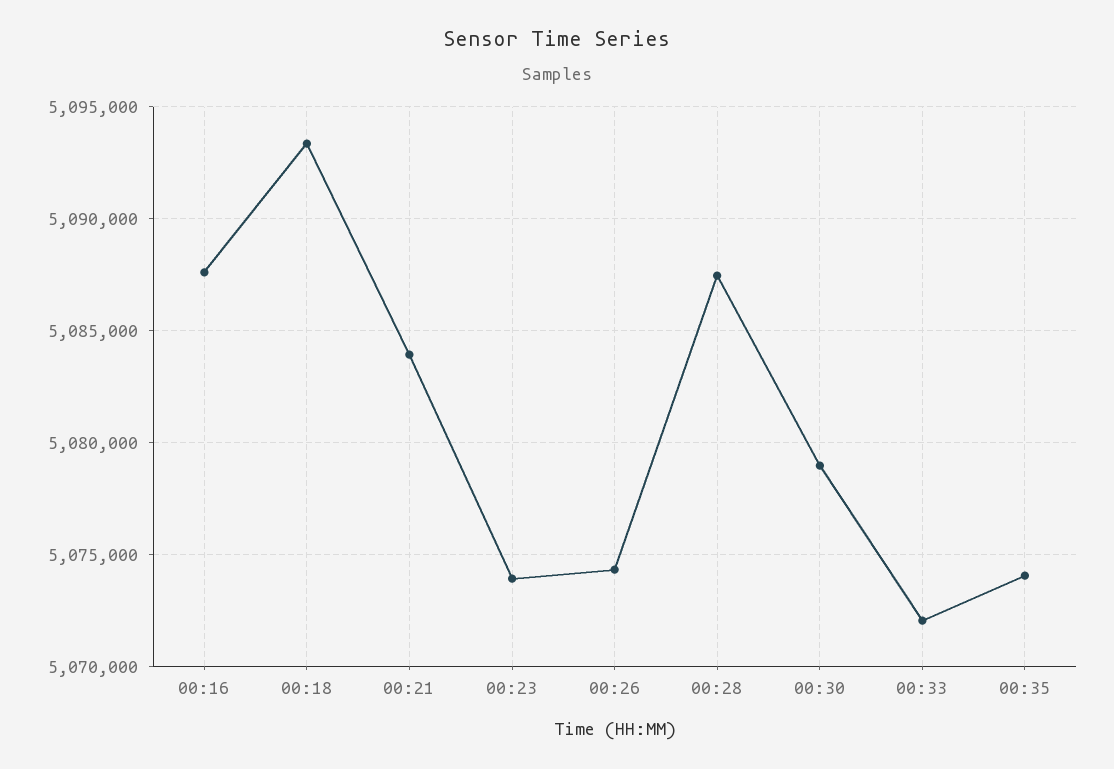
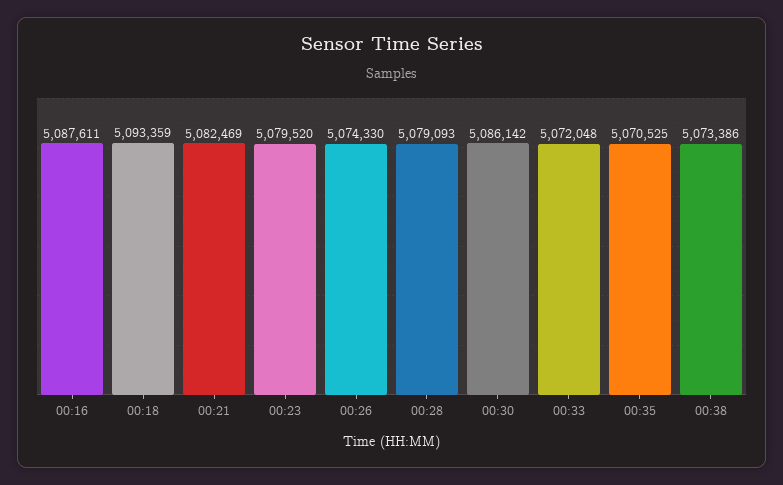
00:21: 5084000 -> 5082469
00:23: 5074000 -> 5079520
00:28: 5087500 -> 5079093
00:30: 5079000 -> 5086142
00:35: 5074000 -> 5070525
00:38: none -> 5073386

